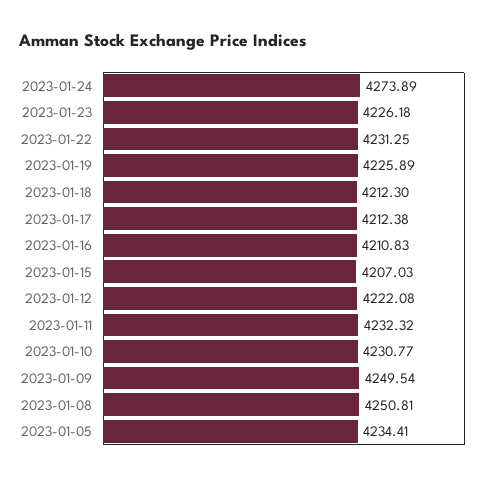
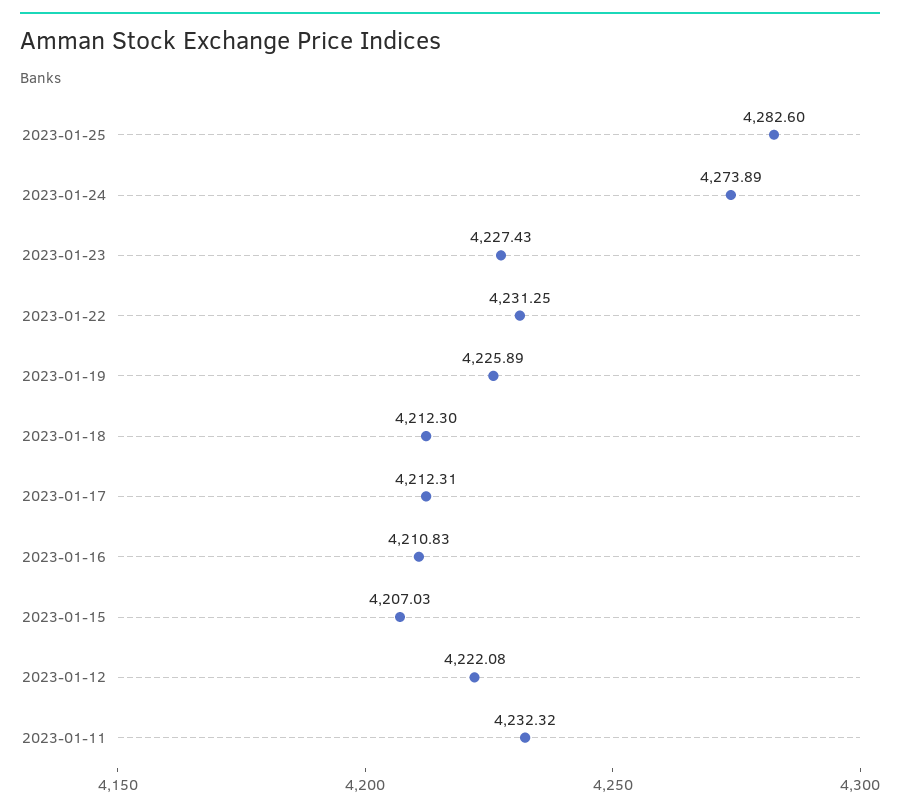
2023-01-23: 4226.18 -> 4227.43
2023-01-17: 4212.38 -> 4212.31
2023-01-10: 4230.77 -> none
2023-01-09: 4249.54 -> none
2023-01-08: 4250.81 -> none
2023-01-05: 4234.41 -> none
2023-01-25: none -> 4282.6

